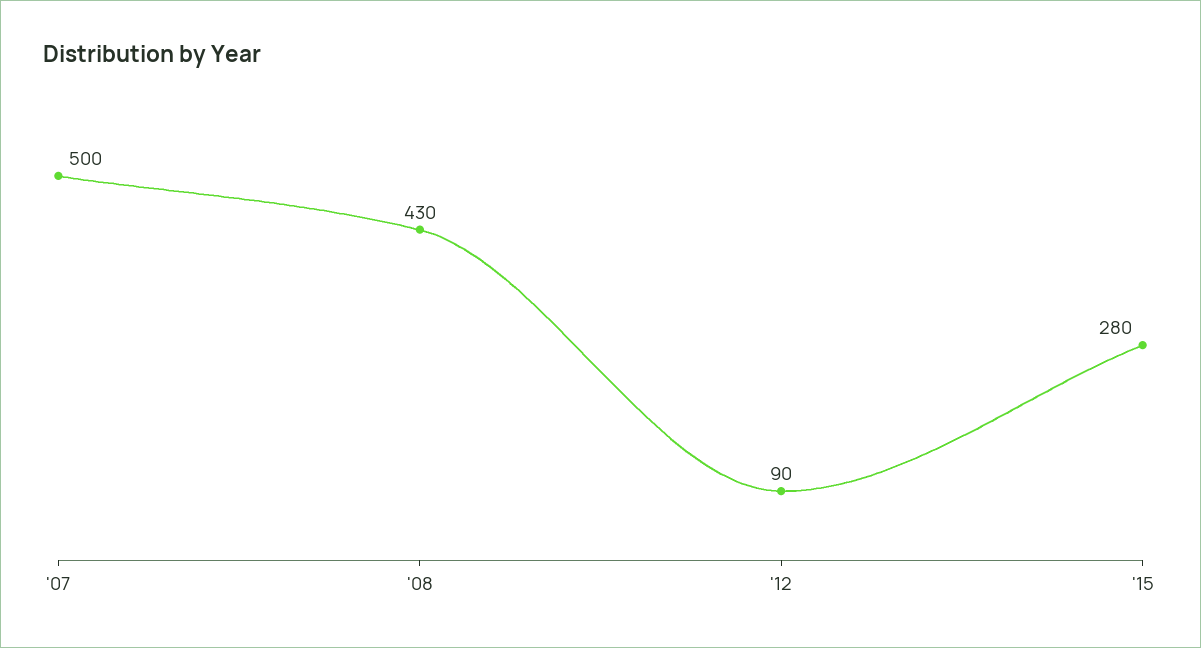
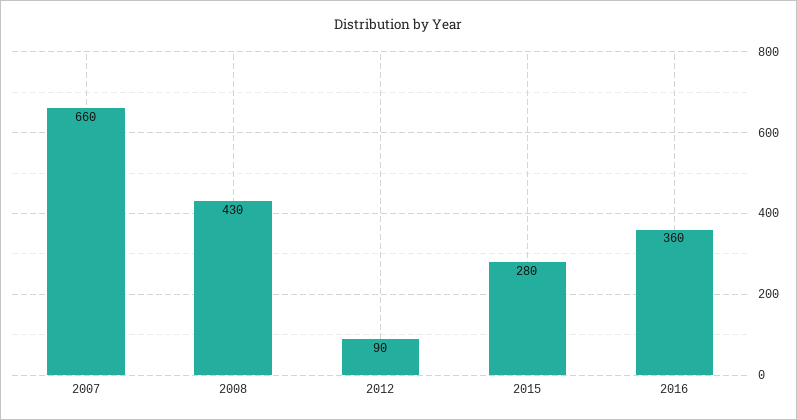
'07: 500 -> 660
2016: none -> 360

